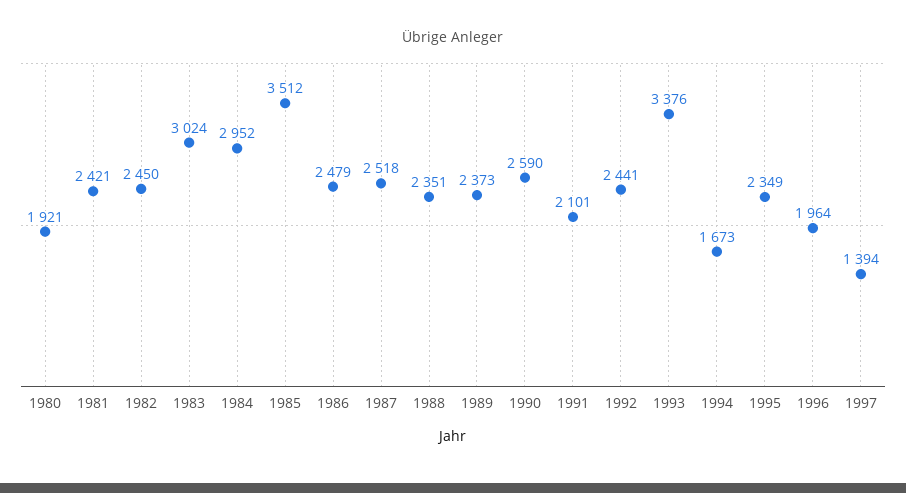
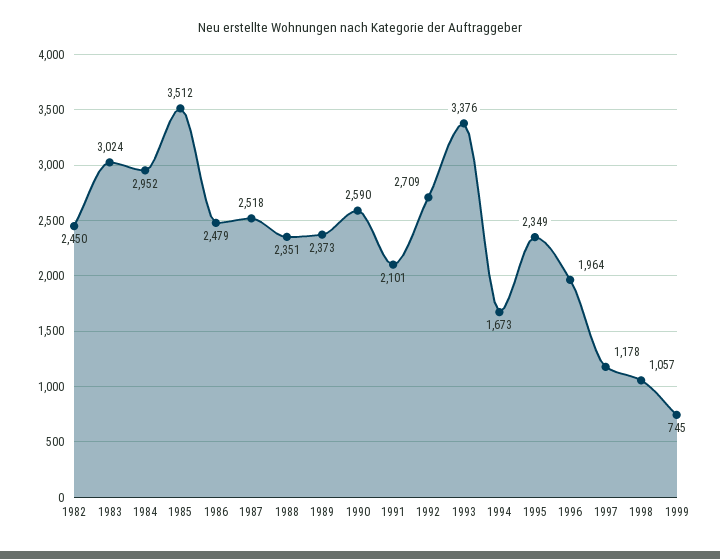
1980: 1921 -> none
1981: 2421 -> none
1992: 2441 -> 2709
1997: 1394 -> 1178
1998: none -> 1057
1999: none -> 745

